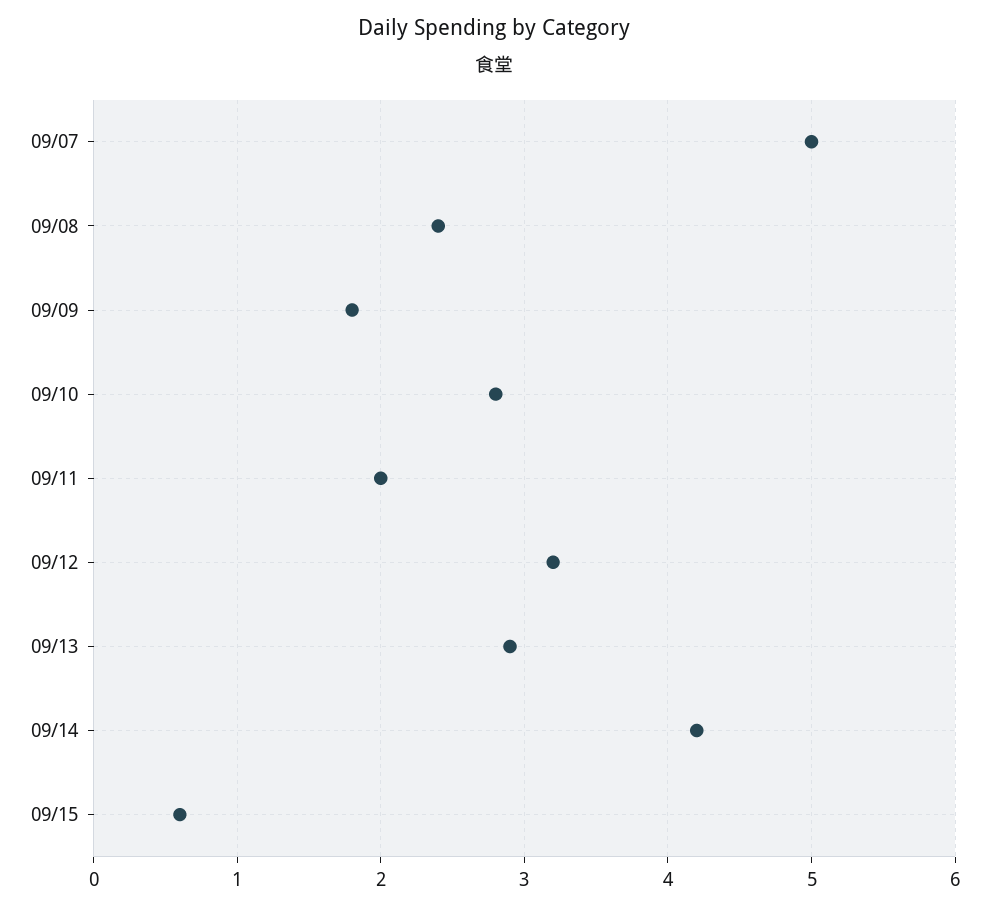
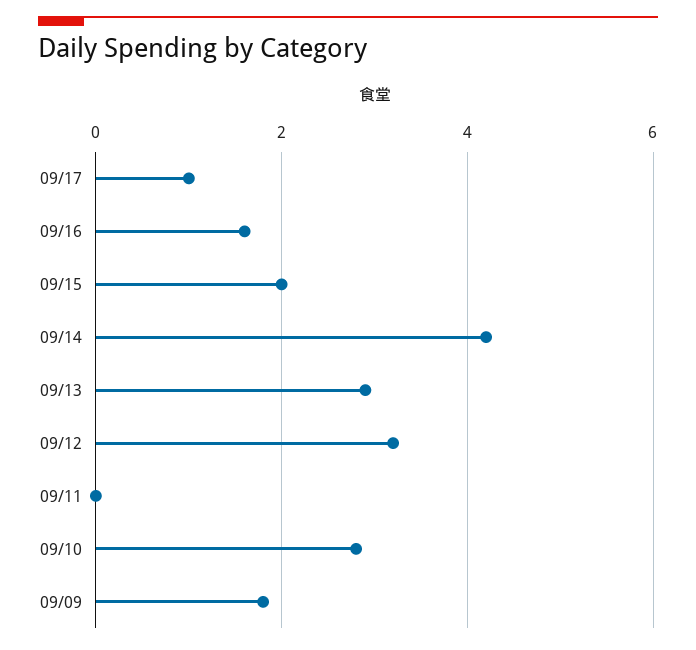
09/07: 5 -> none
09/08: 2.4 -> none
09/11: 2 -> 0
09/15: 0.6 -> 2
09/17: none -> 1
09/16: none -> 1.5

